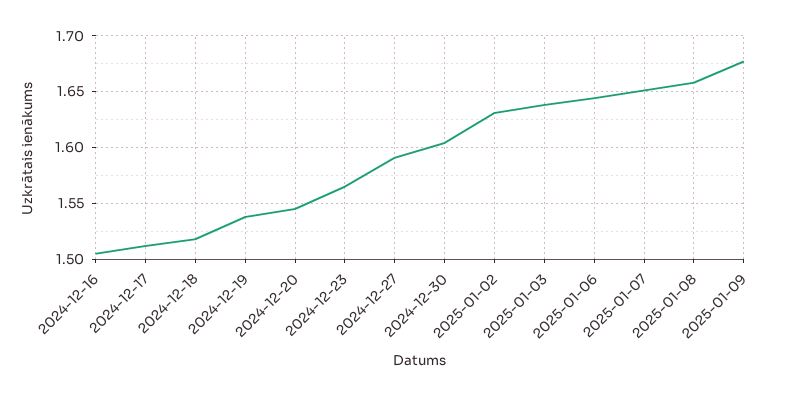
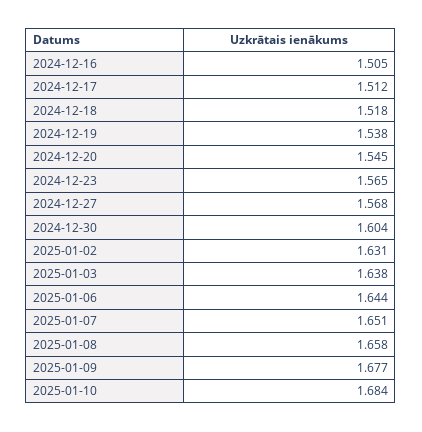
2024-12-27: 1.59 -> 1.568
2025-01-10: none -> 1.684

